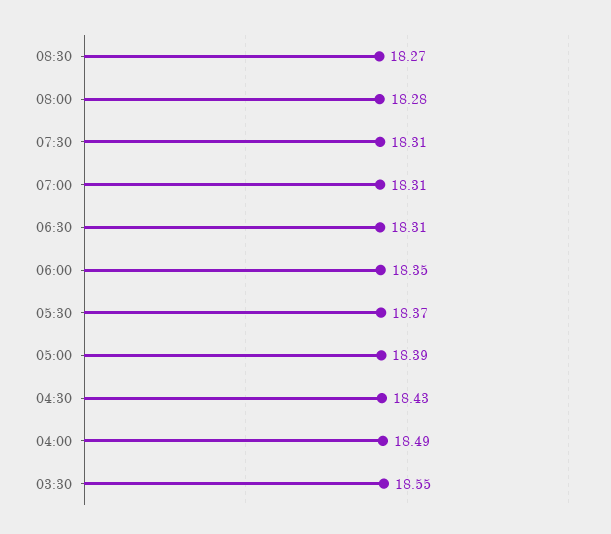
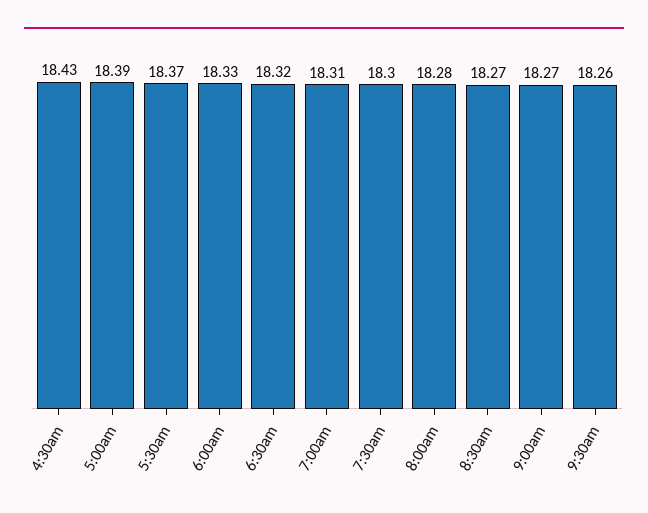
07:30: 18.31 -> 18.3
06:30: 18.31 -> 18.32
06:00: 18.35 -> 18.33
04:00: 18.49 -> none
03:30: 18.55 -> none
9:00am: none -> 18.27
9:30am: none -> 18.26

